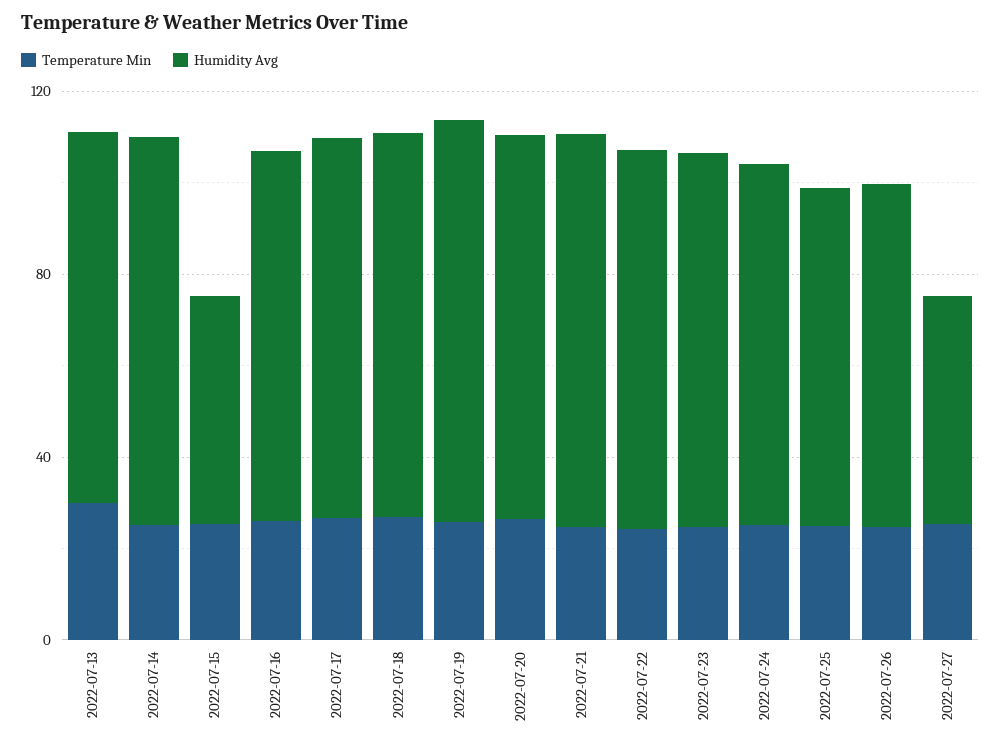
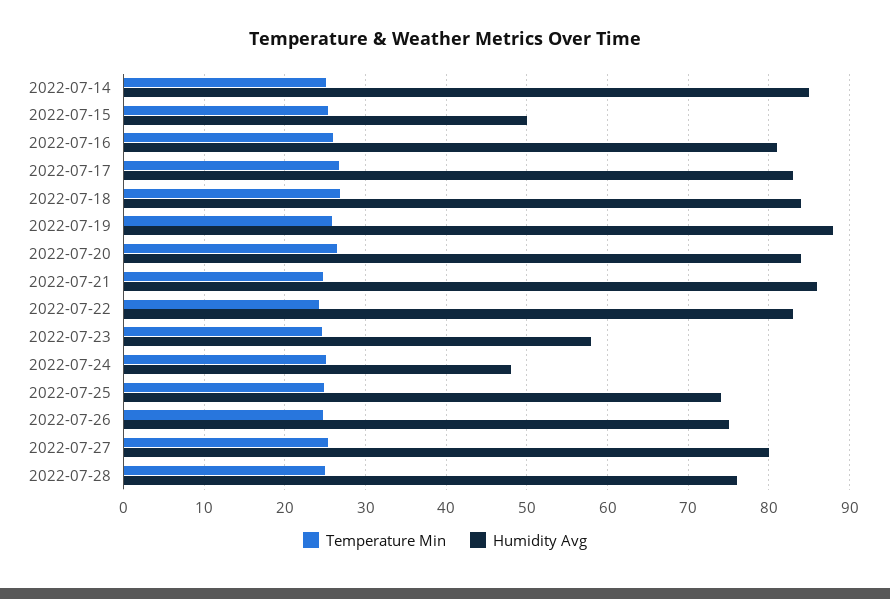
Temperature Min, 2022-07-13: 30 -> none
Humidity Avg, 2022-07-13: 80 -> none
Humidity Avg, 2022-07-23: 80 -> 58
Humidity Avg, 2022-07-24: 80 -> 48
Humidity Avg, 2022-07-27: 50 -> 80
Temperature Min, 2022-07-28: none -> 25
Humidity Avg, 2022-07-28: none -> 76

